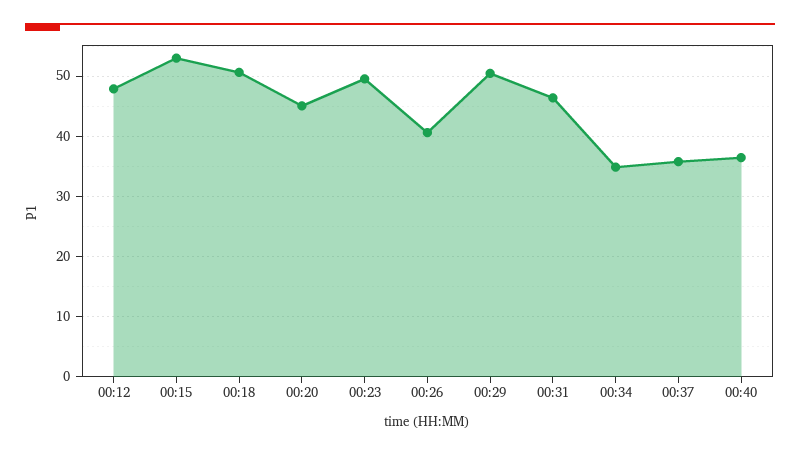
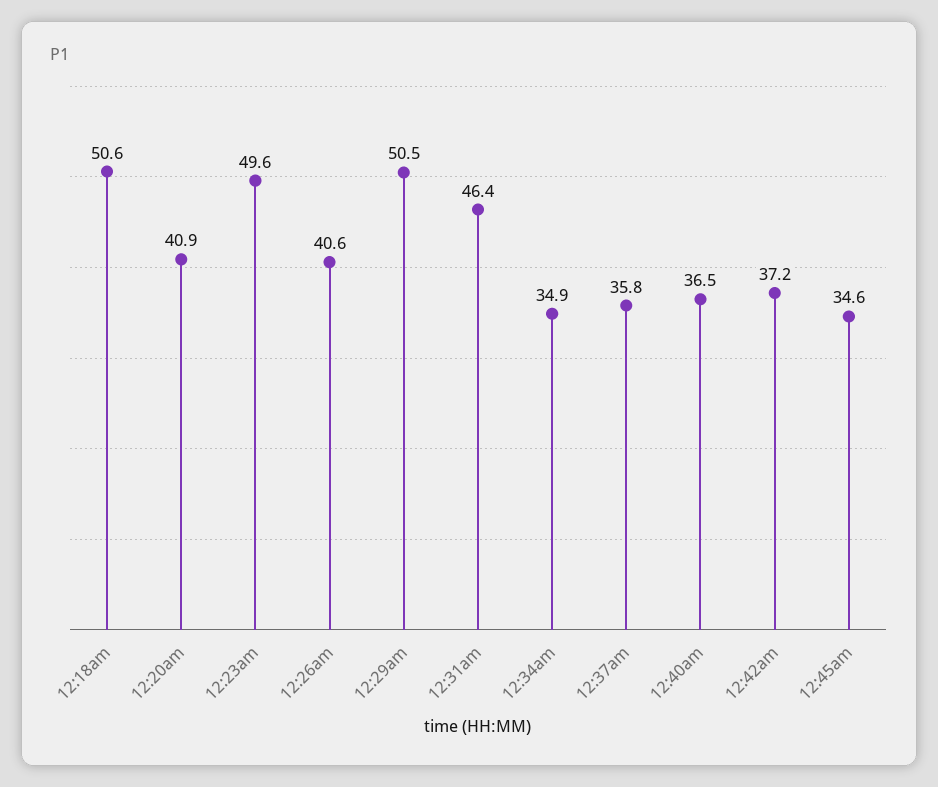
00:12: 48 -> none
00:15: 53 -> none
00:20: 45 -> 40.9
12:42am: none -> 37.2
12:45am: none -> 34.6

